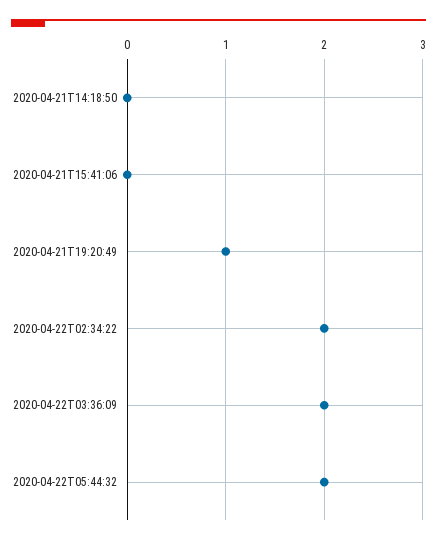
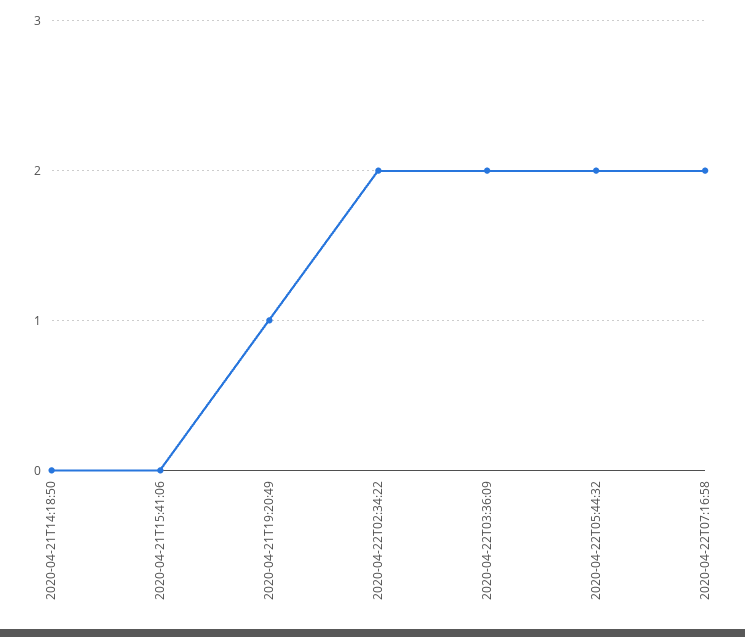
2020-04-22T07:16:58: none -> 2

